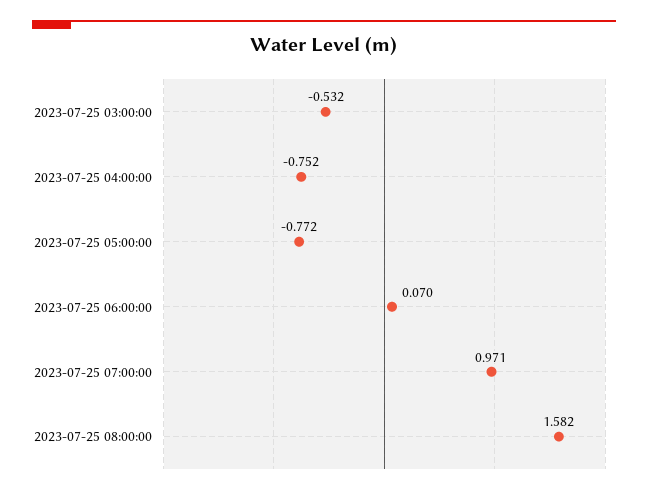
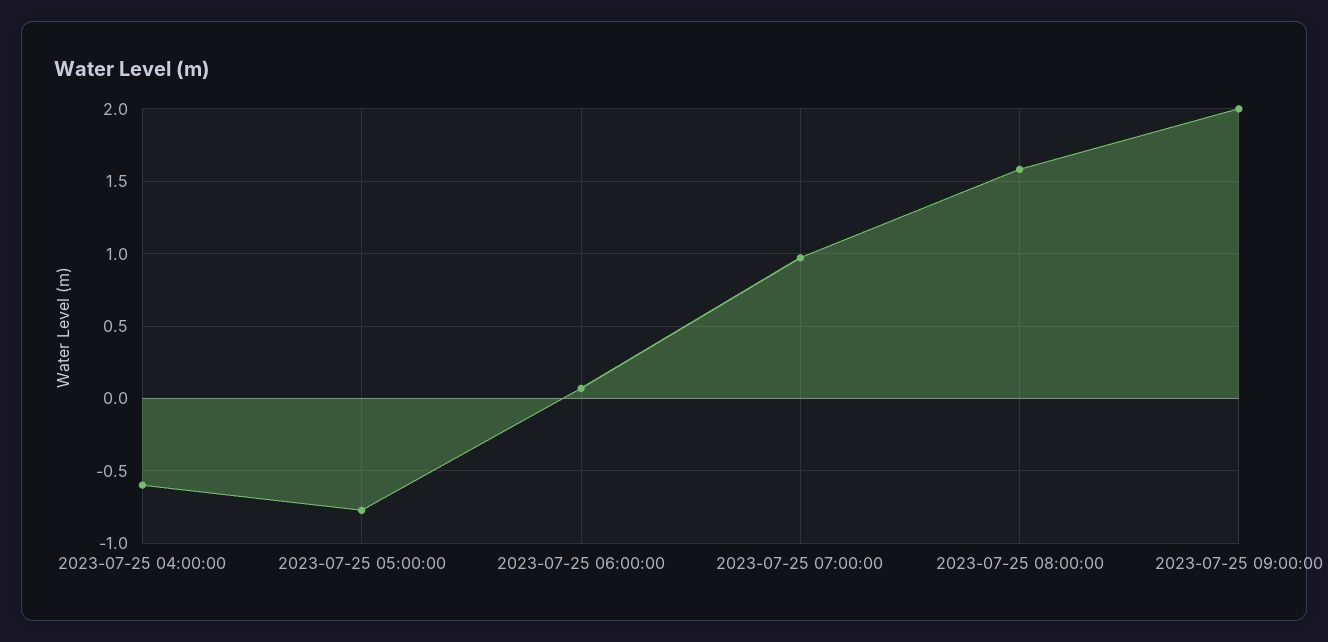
2023-07-25 03:00:00: -0.532 -> none
2023-07-25 04:00:00: -0.752 -> -0.6
2023-07-25 09:00:00: none -> 2

